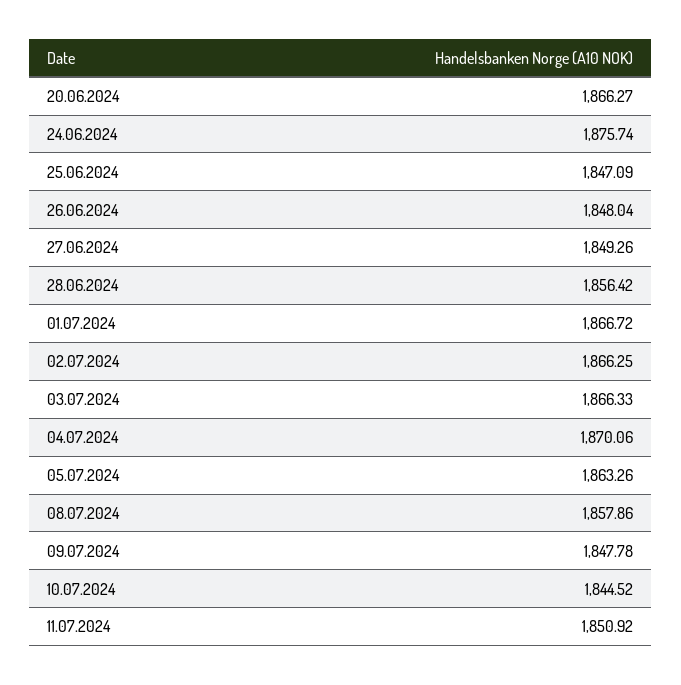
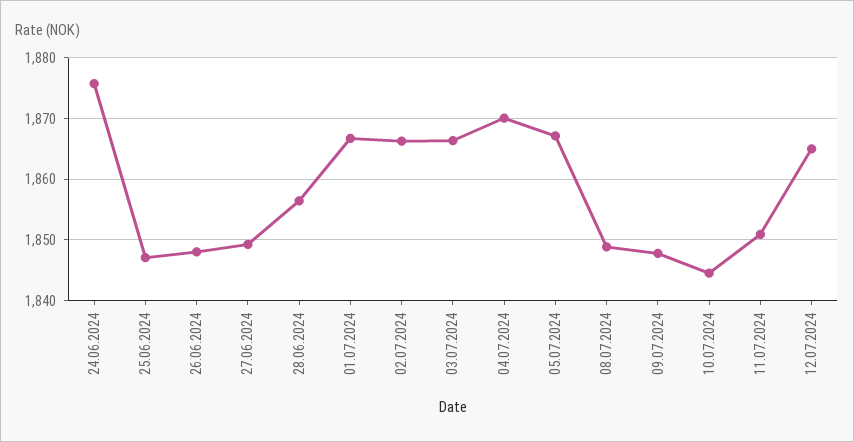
20.06.2024: 1866.27 -> none
05.07.2024: 1863.26 -> 1867
08.07.2024: 1857.86 -> 1849
12.07.2024: none -> 1865

